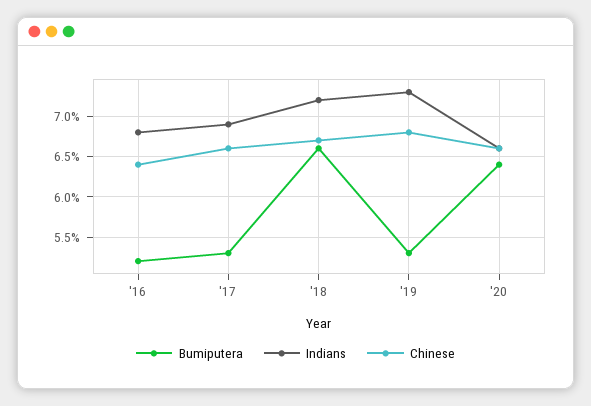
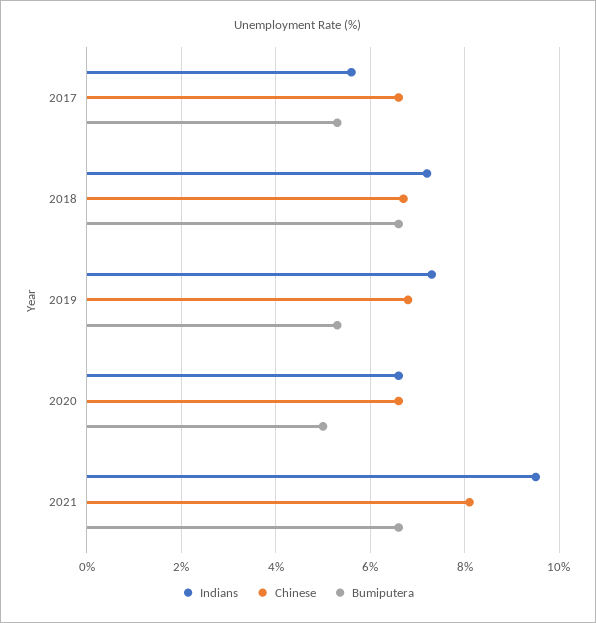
Bumiputera, '16: 5.2 -> none
Indians, '16: 6.8 -> none
Chinese, '16: 6.4 -> none
Indians, '17: 6.9 -> 5.5
Bumiputera, '20: 6.4 -> 5
Indians, 2021: none -> 9.5
Chinese, 2021: none -> 8
Bumiputera, 2021: none -> 6.5

